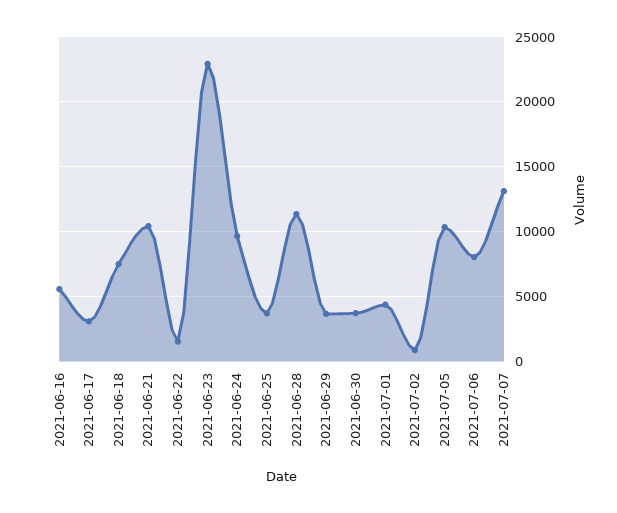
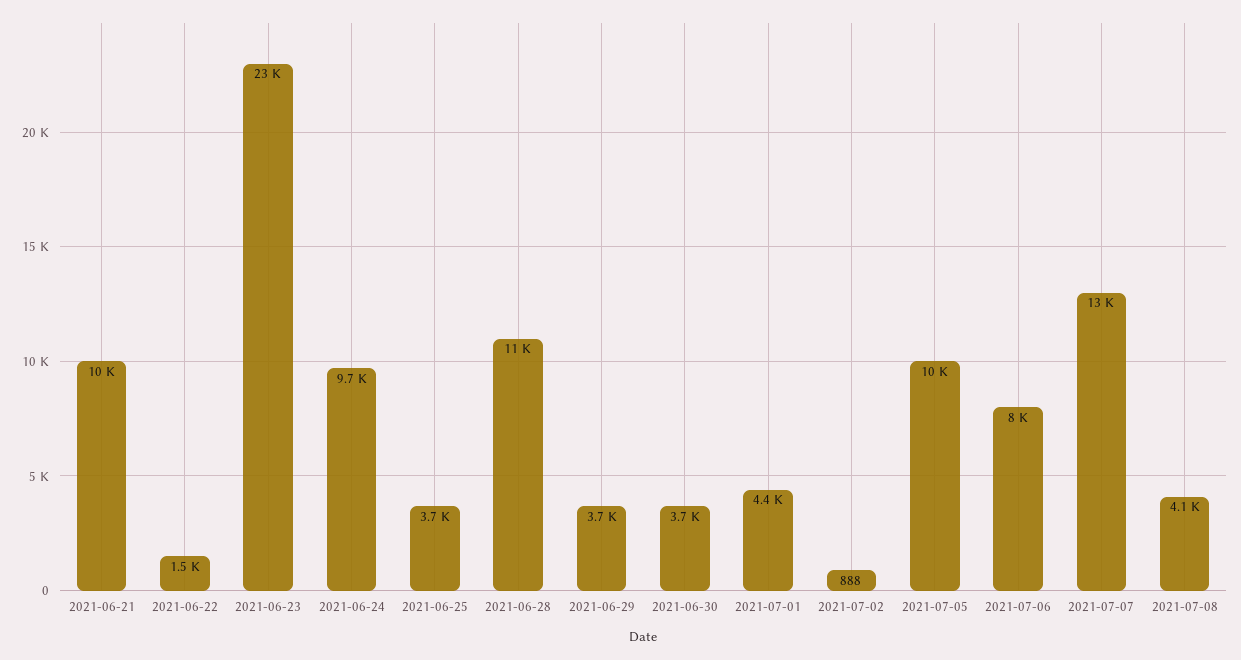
2021-06-16: 5500 -> none
2021-06-17: 3000 -> none
2021-06-18: 7500 -> none
2021-07-08: none -> 4100

